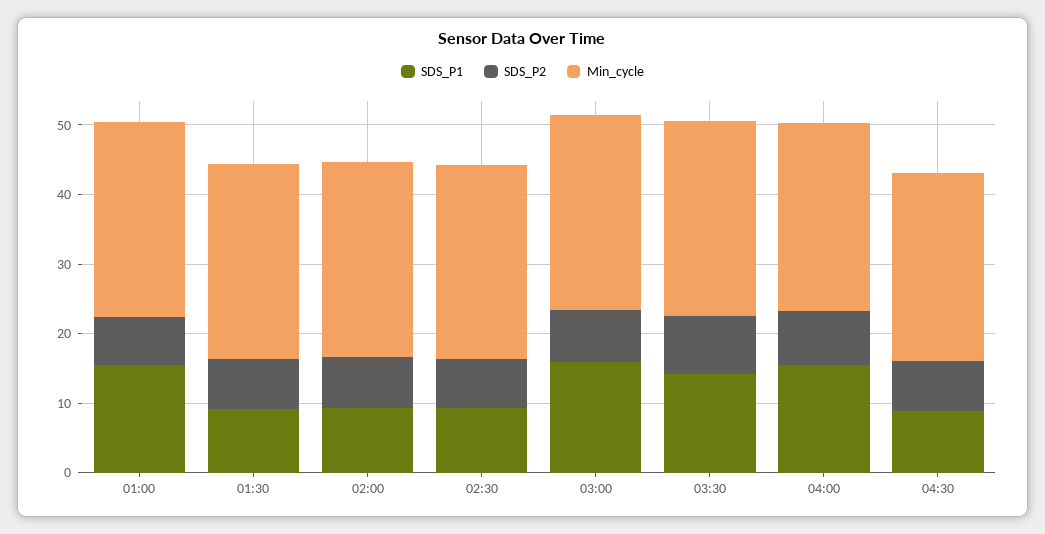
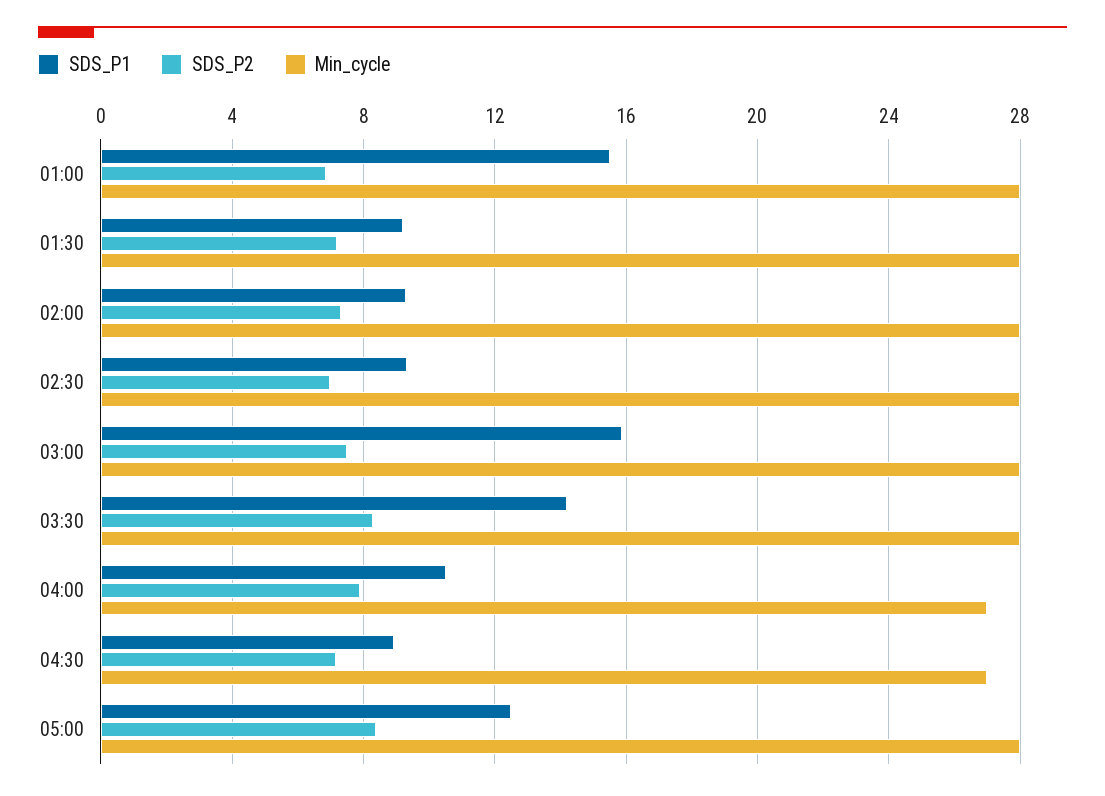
SDS_P1, 04:00: 16 -> 10.5
SDS_P1, 05:00: none -> 12.5
SDS_P2, 05:00: none -> 8.5
Min_cycle, 05:00: none -> 28

